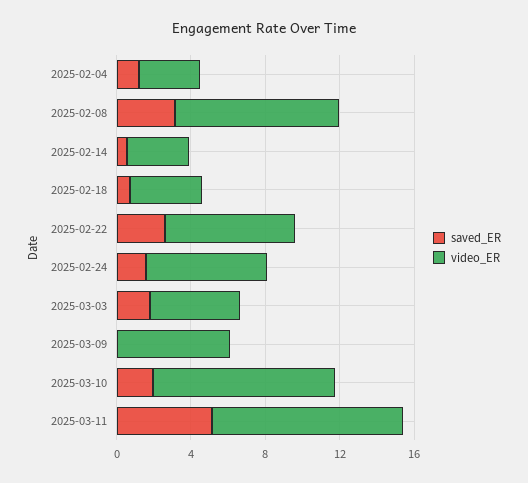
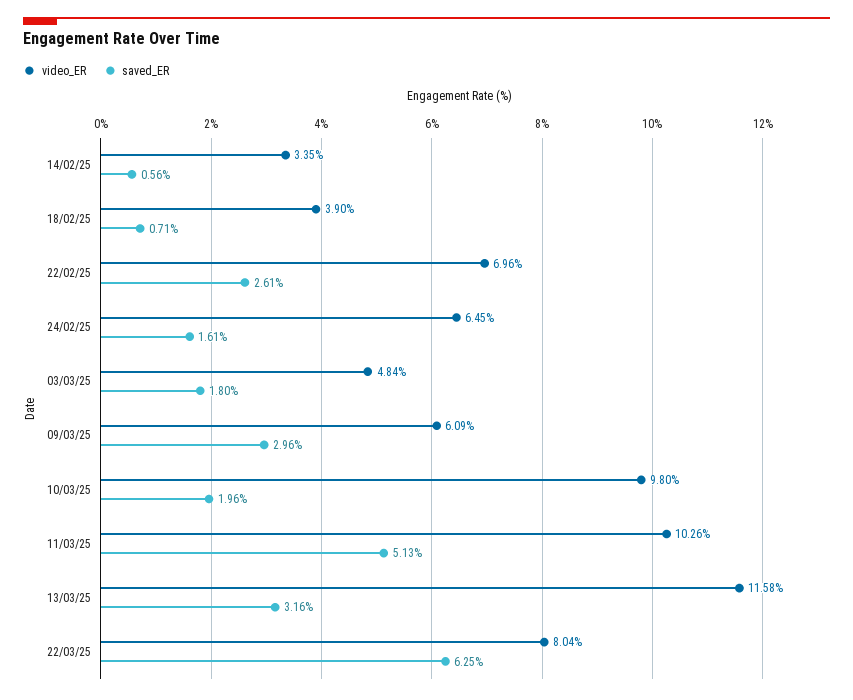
saved_ER, 2025-02-04: 1 -> none
video_ER, 2025-02-04: 3 -> none
saved_ER, 2025-02-08: 3 -> none
video_ER, 2025-02-08: 9 -> none
saved_ER, 2025-03-09: 0 -> 2.96
video_ER, 13/03/25: none -> 11.58
saved_ER, 13/03/25: none -> 3.16
video_ER, 22/03/25: none -> 8.04
saved_ER, 22/03/25: none -> 6.25

